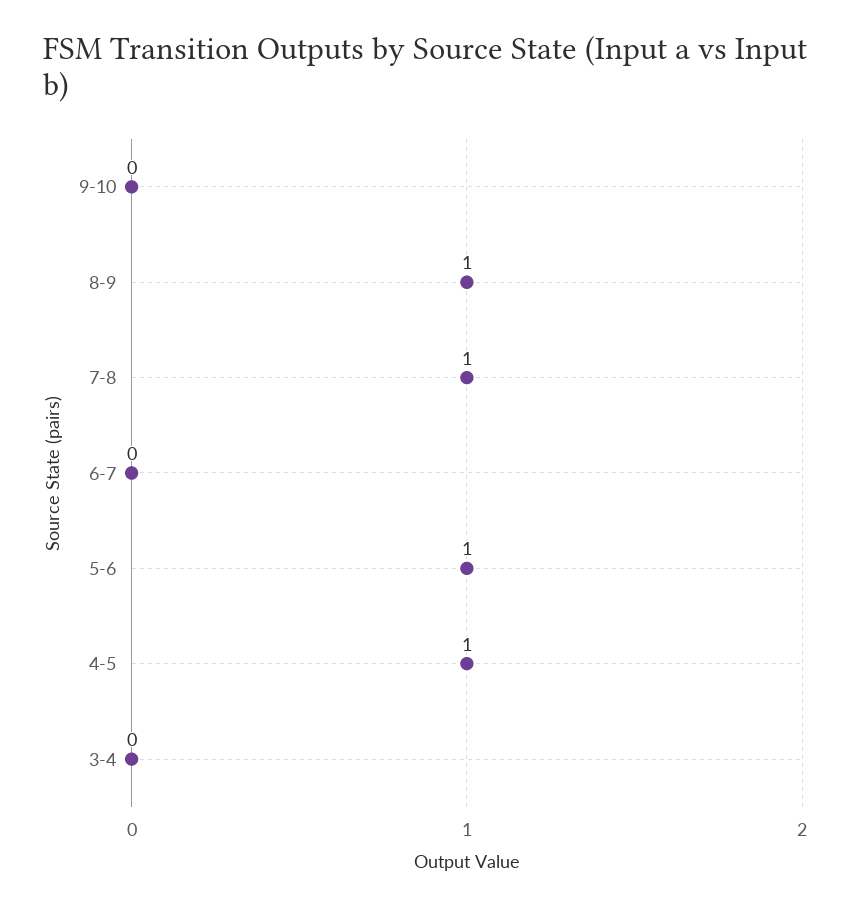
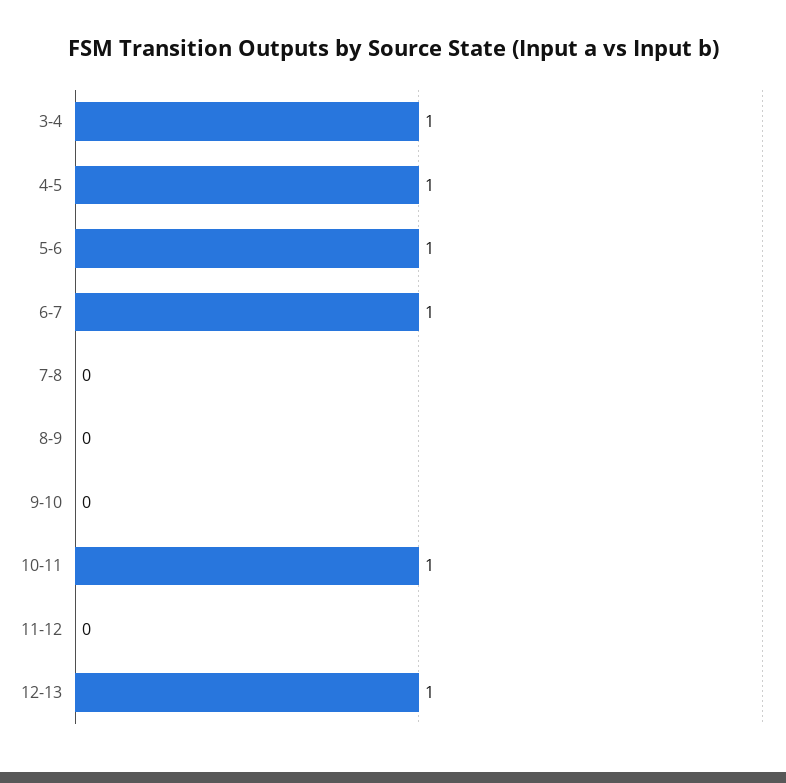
8-9: 1 -> 0
7-8: 1 -> 0
6-7: 0 -> 1
3-4: 0 -> 1
10-11: none -> 1
11-12: none -> 0
12-13: none -> 1

